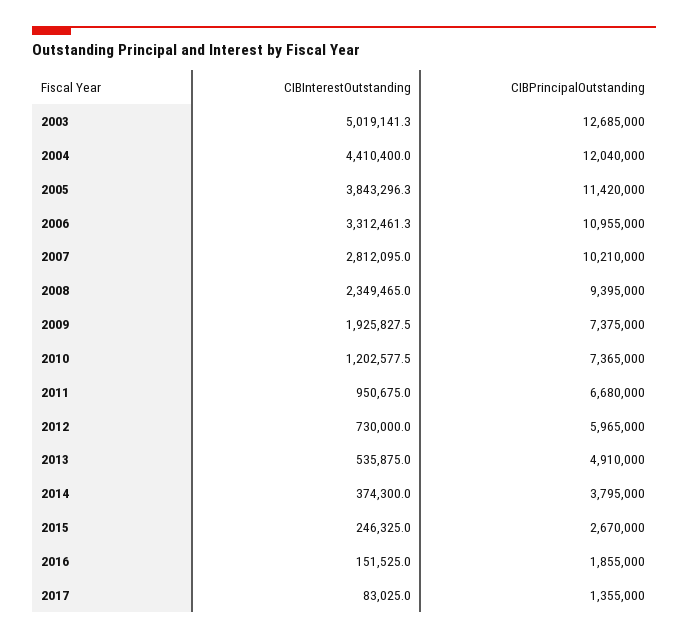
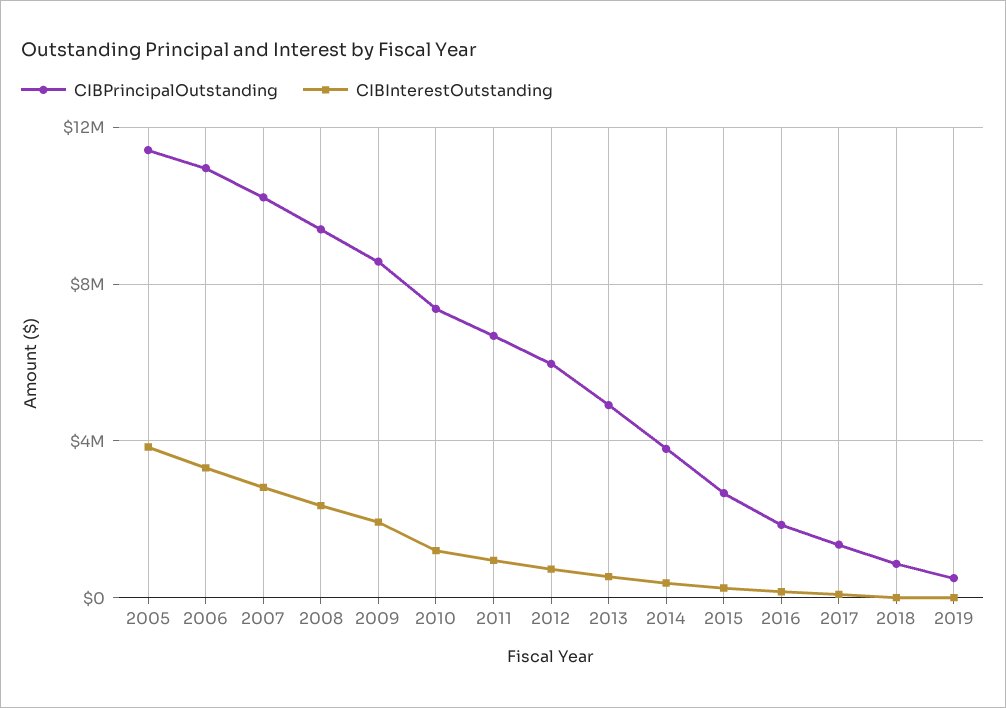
CIBInterestOutstanding, 2003: 5019141.3 -> none
CIBPrincipalOutstanding, 2003: 12685000 -> none
CIBInterestOutstanding, 2004: 4410400 -> none
CIBPrincipalOutstanding, 2004: 12040000 -> none
CIBPrincipalOutstanding, 2009: 7375000 -> 8500000
CIBPrincipalOutstanding, 2018: none -> 1000000
CIBInterestOutstanding, 2018: none -> 0
CIBPrincipalOutstanding, 2019: none -> 500000
CIBInterestOutstanding, 2019: none -> 0

